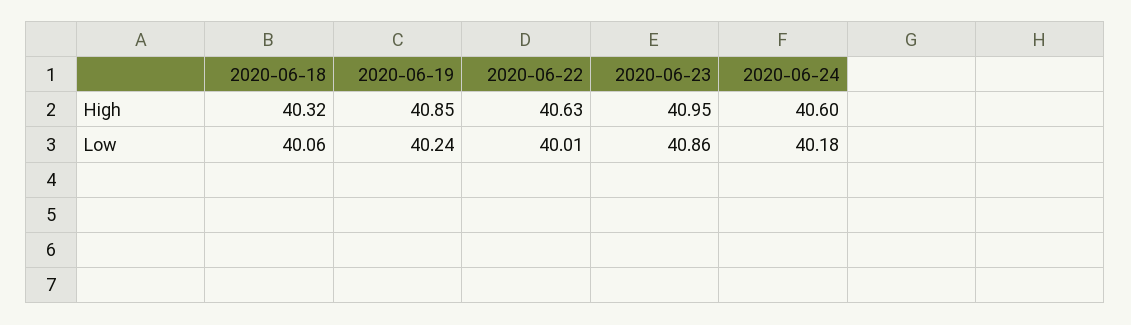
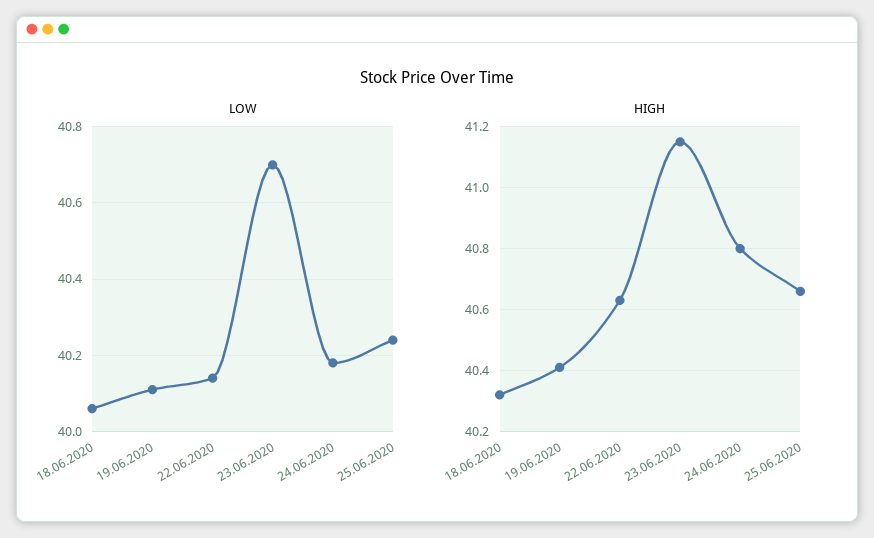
High, 2020-06-19: 40.85 -> 40.4
High, 2020-06-23: 40.95 -> 41.15
High, 2020-06-24: 40.6 -> 40.8
Low, 2020-06-19: 40.24 -> 40.1
Low, 2020-06-22: 40.01 -> 40.15
Low, 2020-06-23: 40.86 -> 40.7
Low, 25.06.2020: none -> 40.25
High, 25.06.2020: none -> 40.65

